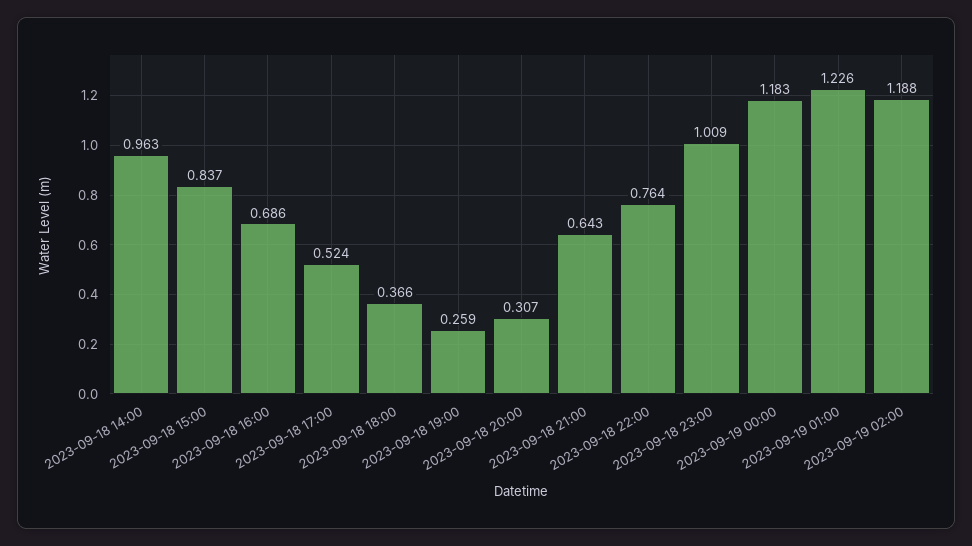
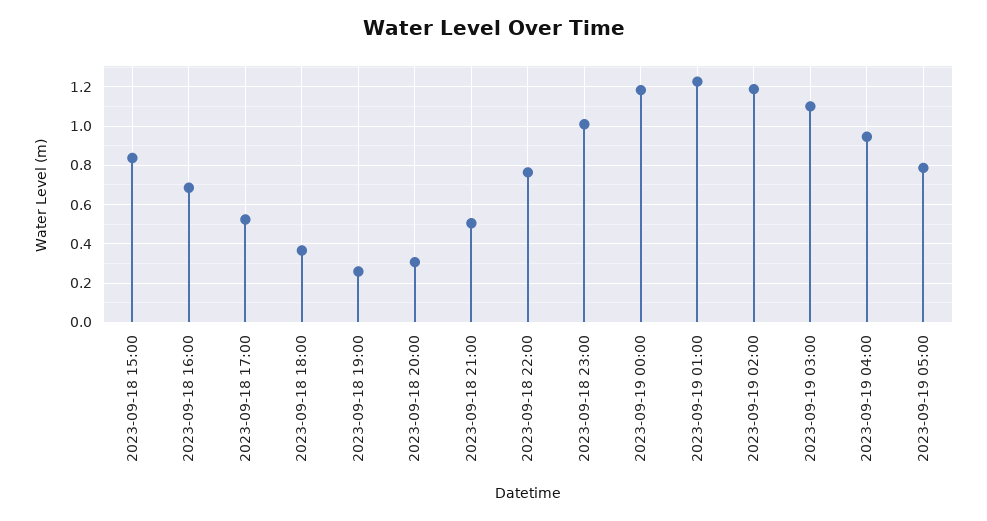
2023-09-18 14:00: 0.963 -> none
2023-09-18 21:00: 0.643 -> 0.5
2023-09-19 03:00: none -> 1.1
2023-09-19 04:00: none -> 0.95
2023-09-19 05:00: none -> 0.8

